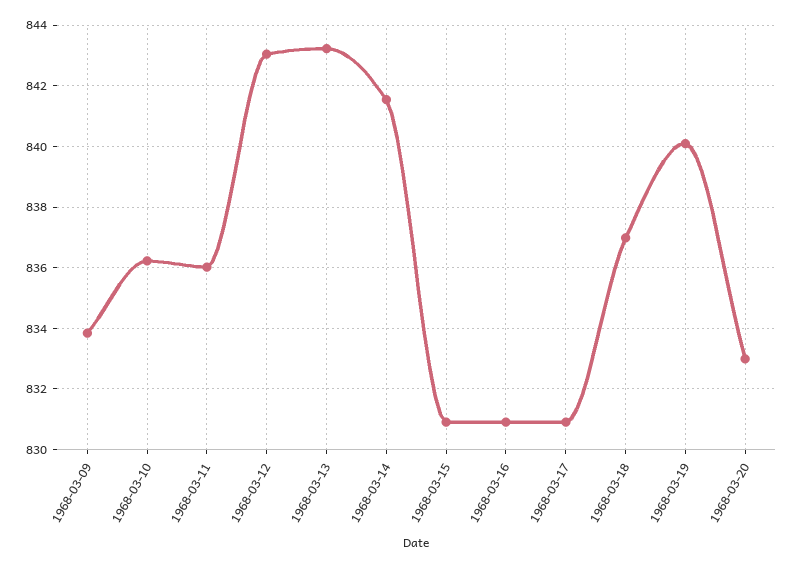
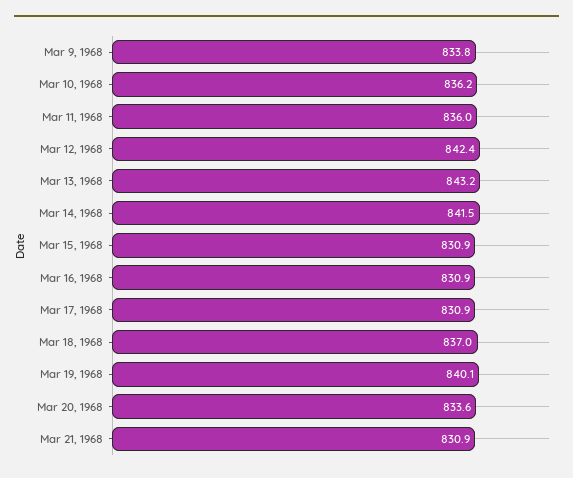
1968-03-12: 843 -> 842.4
1968-03-20: 833 -> 833.6
Mar 21, 1968: none -> 830.9

